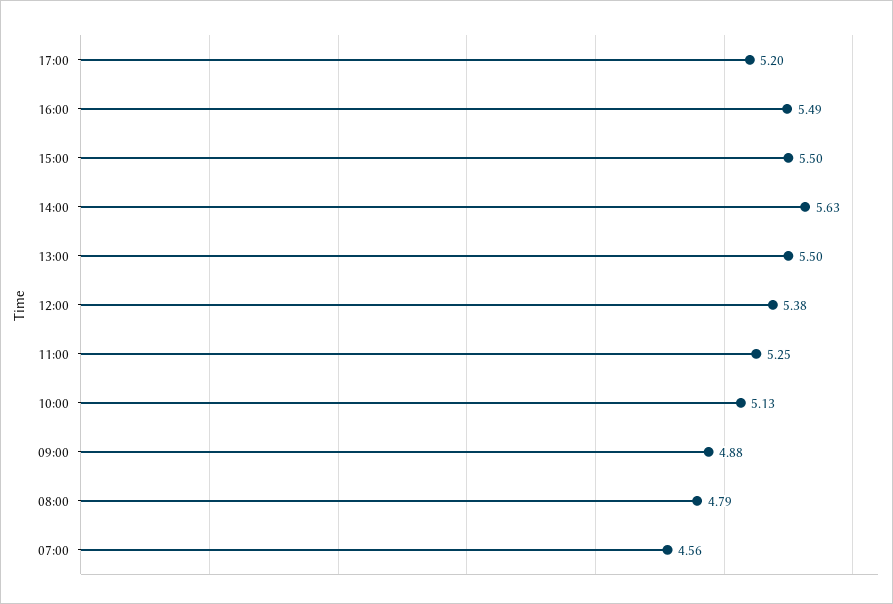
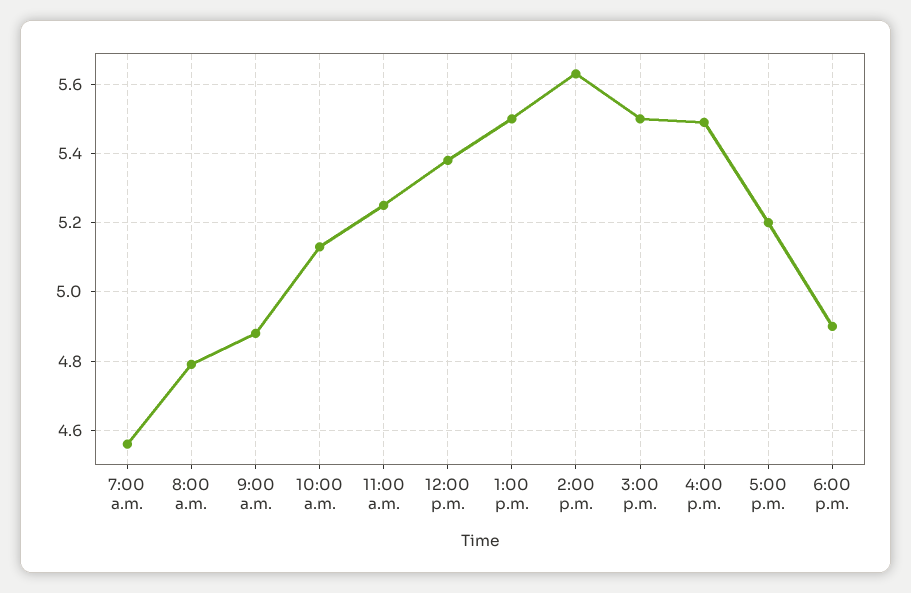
6:00 p.m.: none -> 4.9

